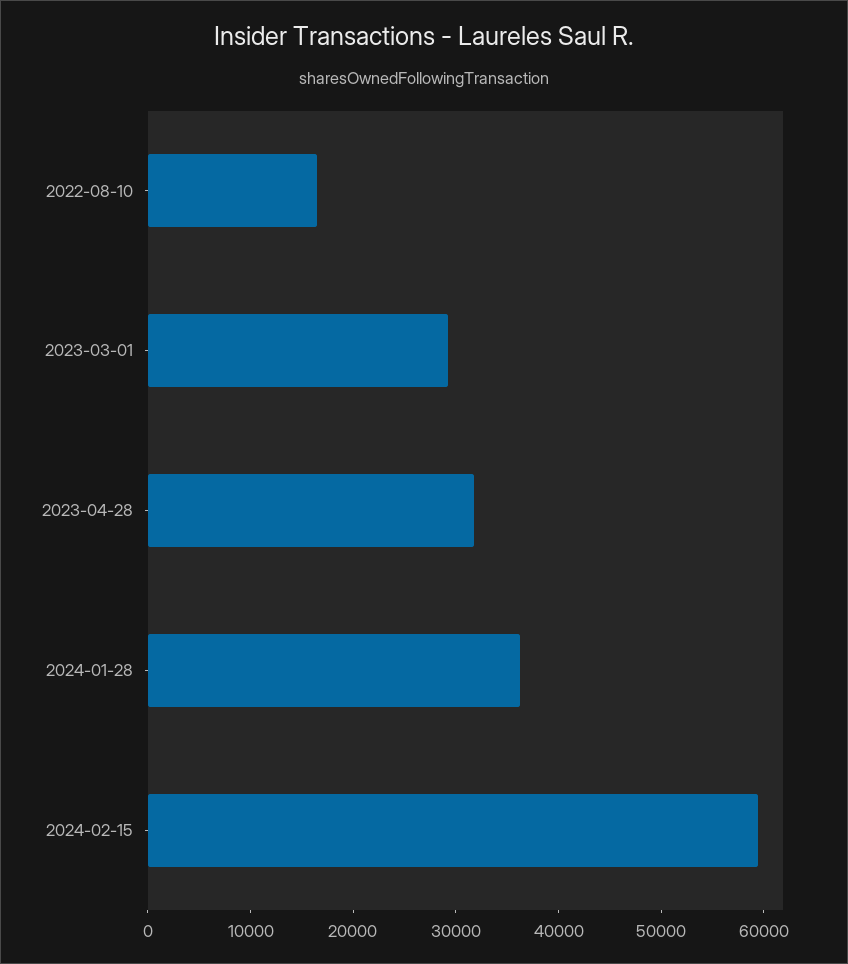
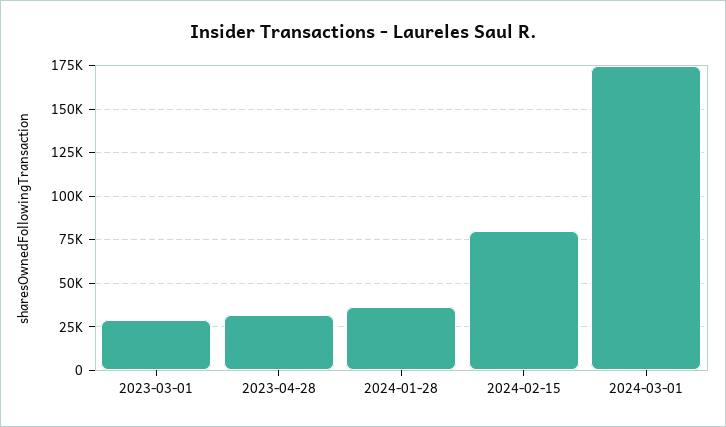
2022-08-10: 16000 -> none
2024-02-15: 60000 -> 80000
2024-03-01: none -> 175000

